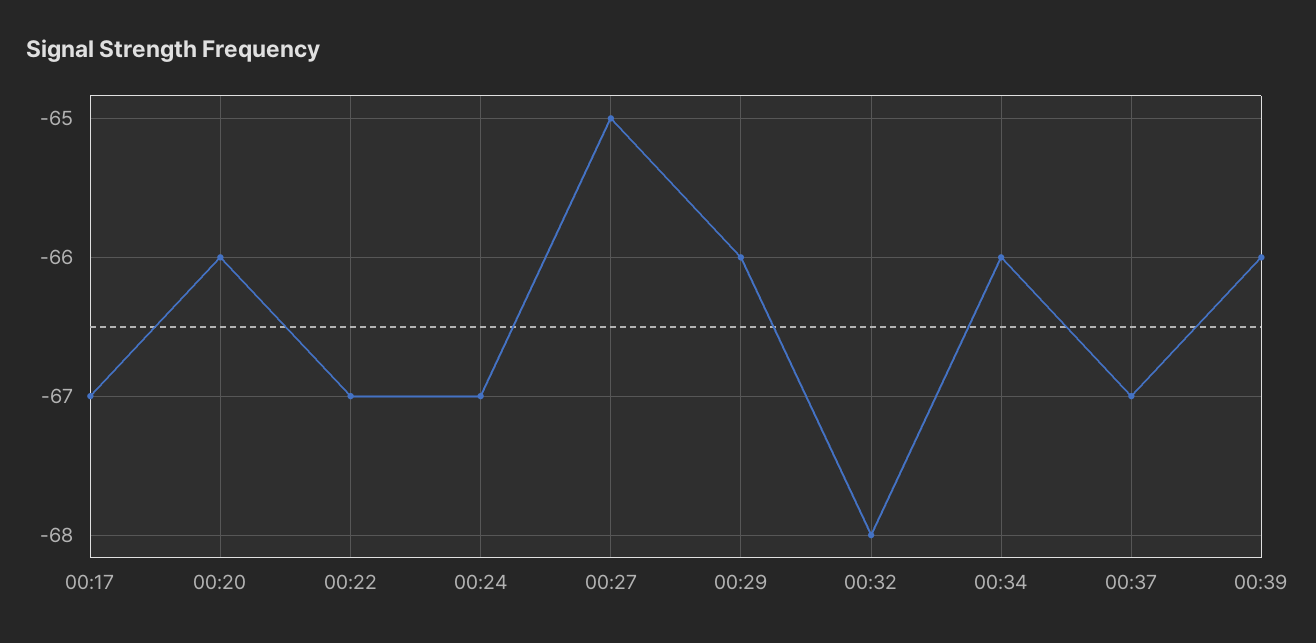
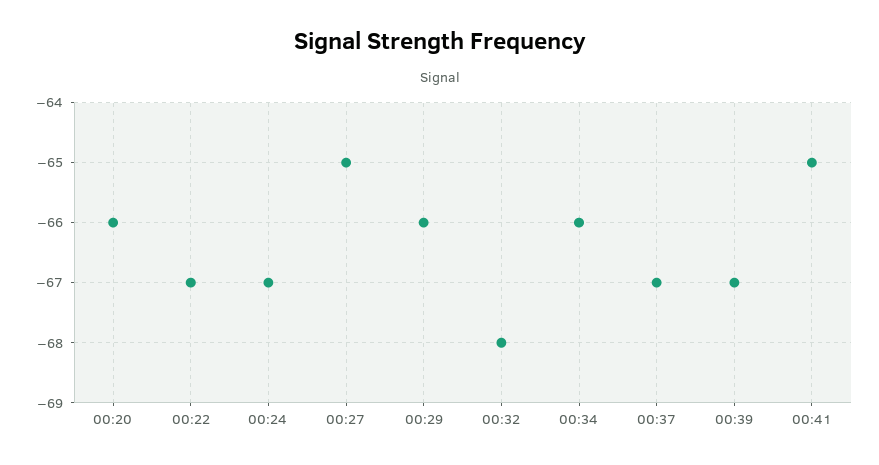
00:17: -67 -> none
00:39: -66 -> -67
00:41: none -> -65

